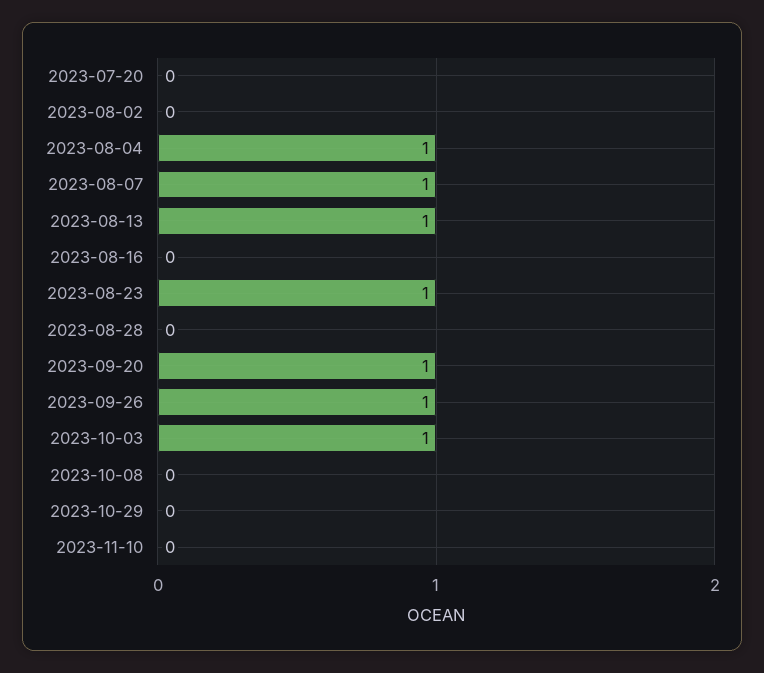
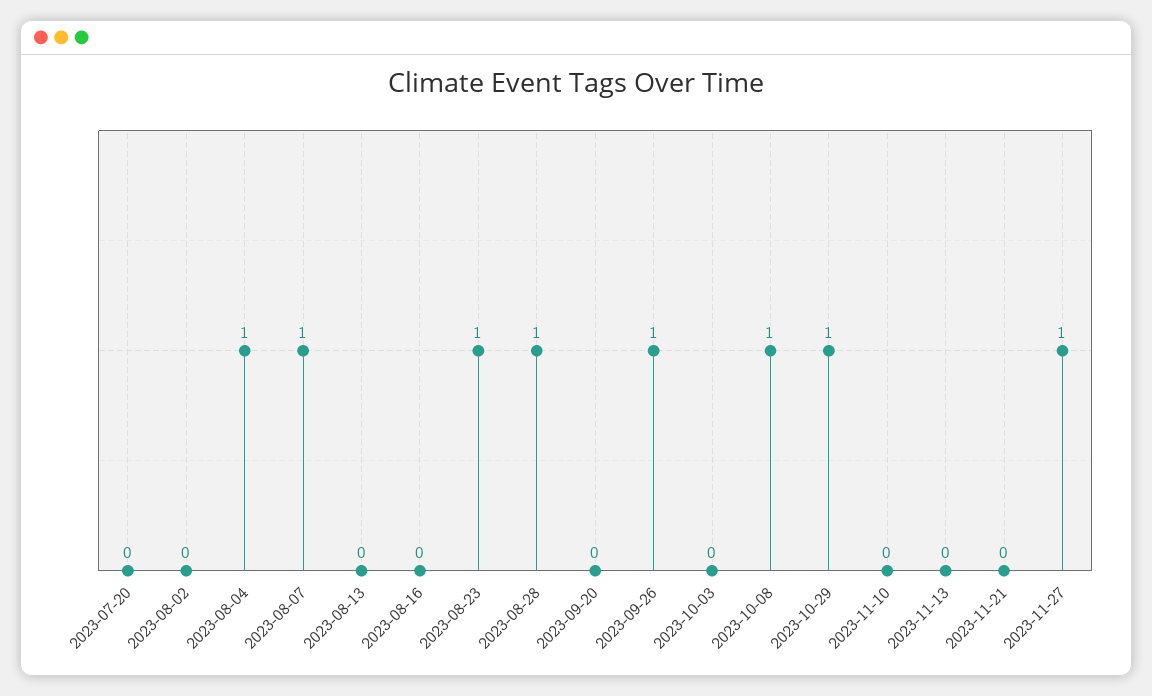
2023-08-13: 1 -> 0
2023-08-28: 0 -> 1
2023-09-20: 1 -> 0
2023-10-03: 1 -> 0
2023-10-08: 0 -> 1
2023-10-29: 0 -> 1
2023-11-13: none -> 0
2023-11-21: none -> 0
2023-11-27: none -> 1

